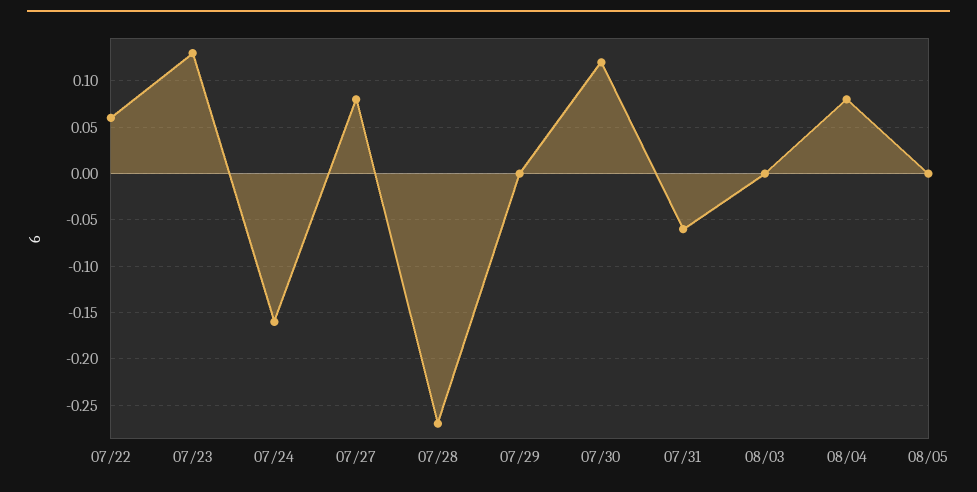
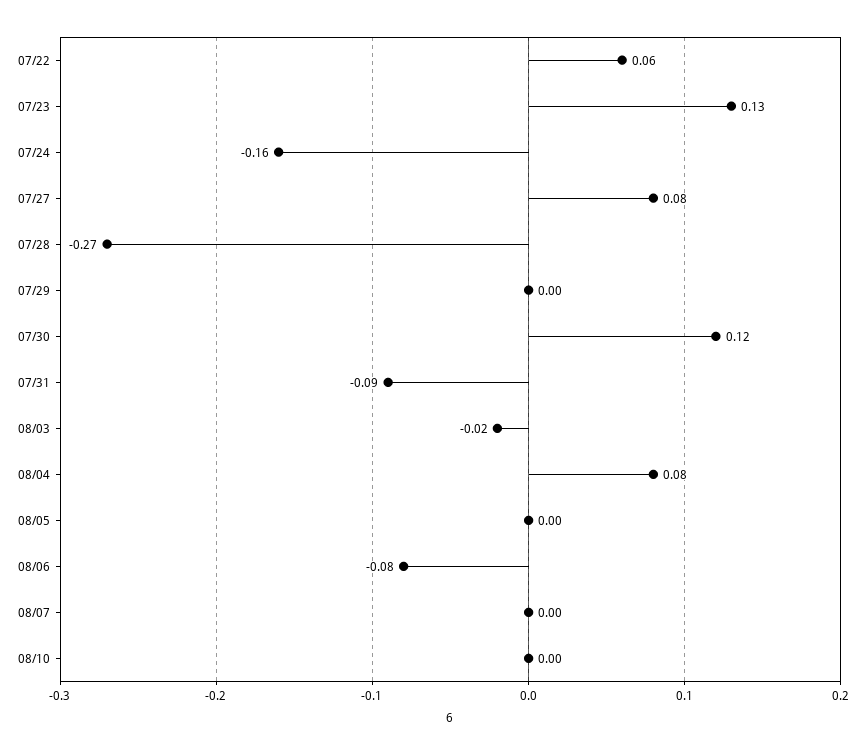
07/31: -0.06 -> -0.09
08/03: 0 -> -0.02
08/06: none -> -0.08
08/07: none -> 0
08/10: none -> 0

